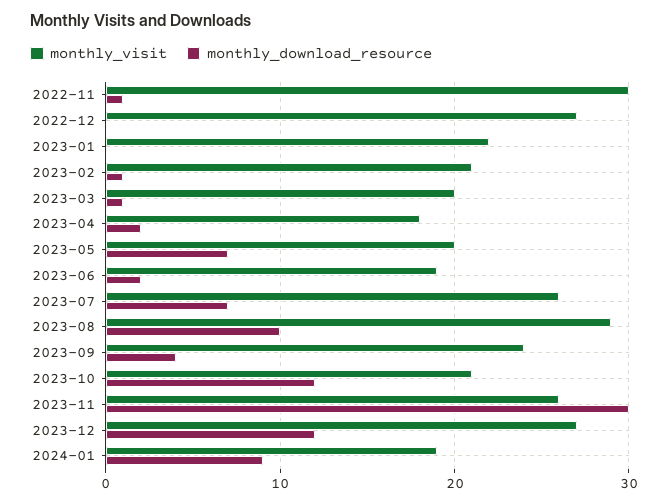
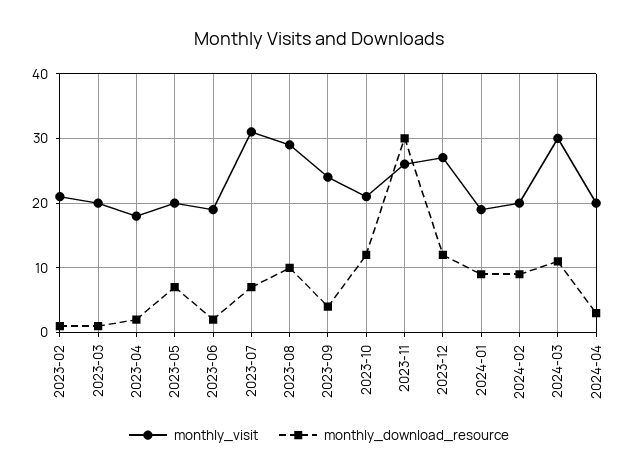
monthly_visit, 2022-11: 30 -> none
monthly_download_resource, 2022-11: 1 -> none
monthly_visit, 2022-12: 27 -> none
monthly_download_resource, 2022-12: 0 -> none
monthly_visit, 2023-01: 22 -> none
monthly_download_resource, 2023-01: 0 -> none
monthly_visit, 2023-07: 26 -> 31
monthly_visit, 2024-02: none -> 20
monthly_download_resource, 2024-02: none -> 9
monthly_visit, 2024-03: none -> 30
monthly_download_resource, 2024-03: none -> 11
monthly_visit, 2024-04: none -> 20
monthly_download_resource, 2024-04: none -> 3

